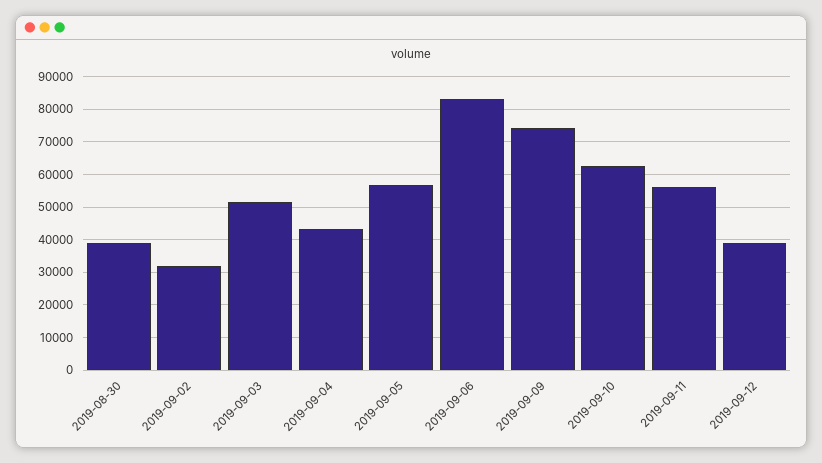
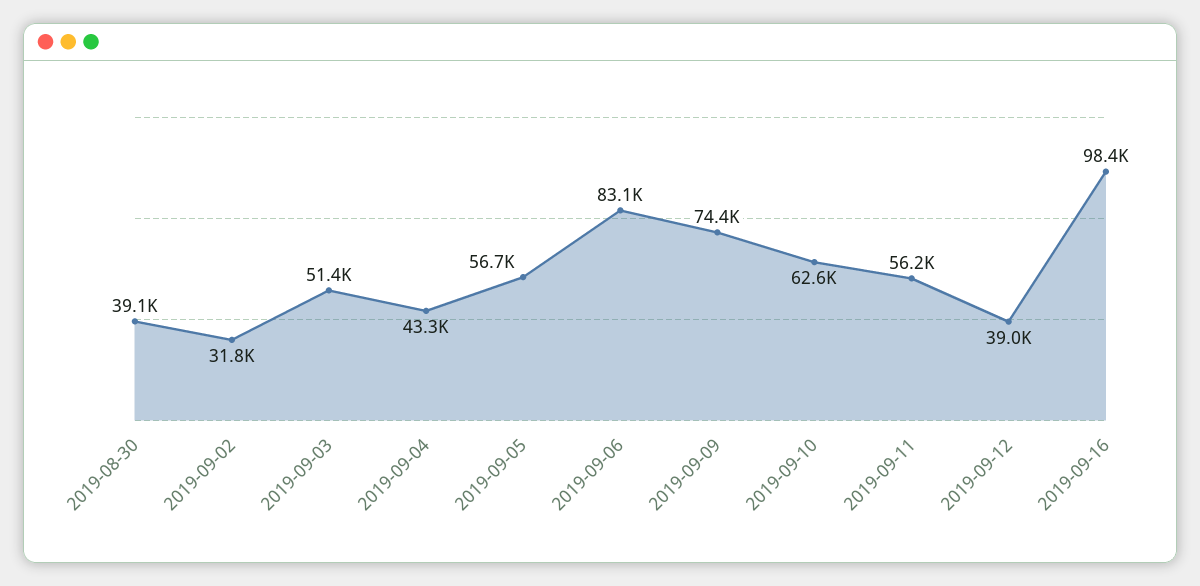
2019-09-16: none -> 98400

